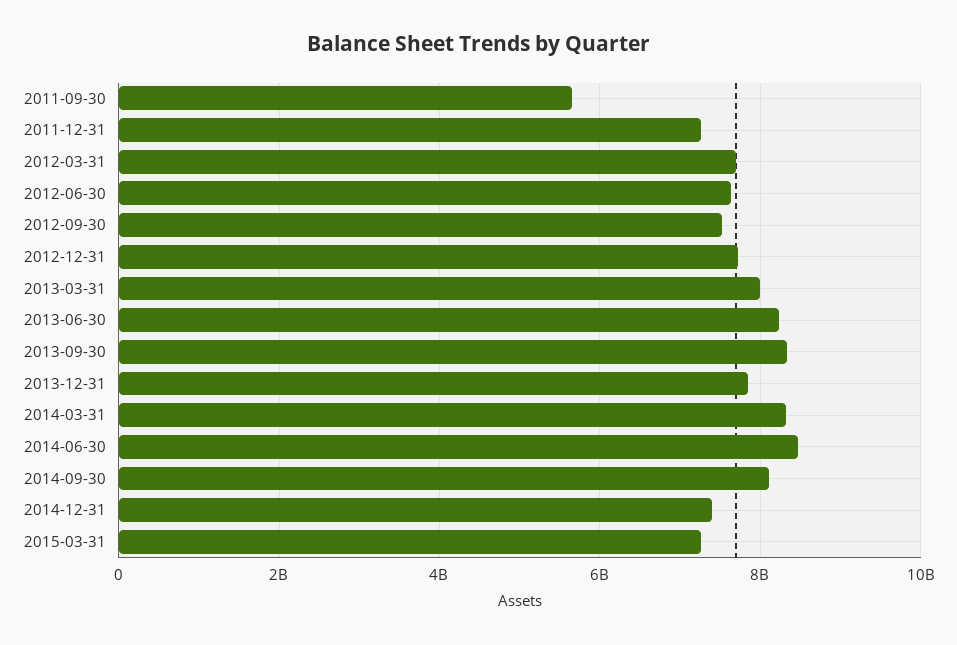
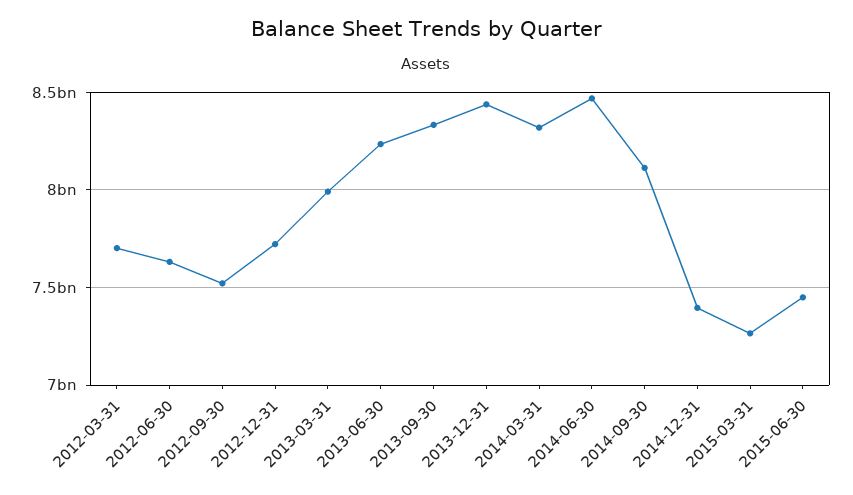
2011-09-30: 5600000000 -> none
2011-12-31: 7200000000 -> none
2013-12-31: 7800000000 -> 8450000000
2015-06-30: none -> 7450000000

